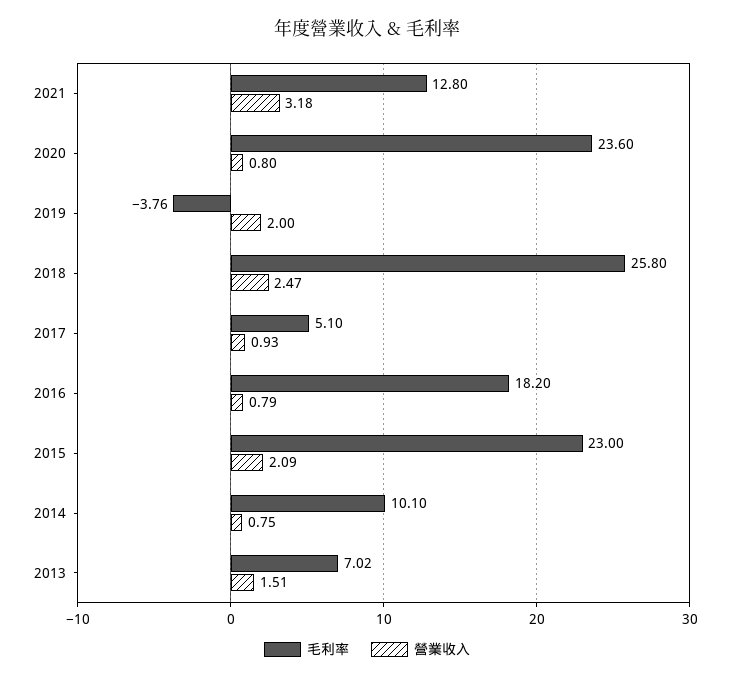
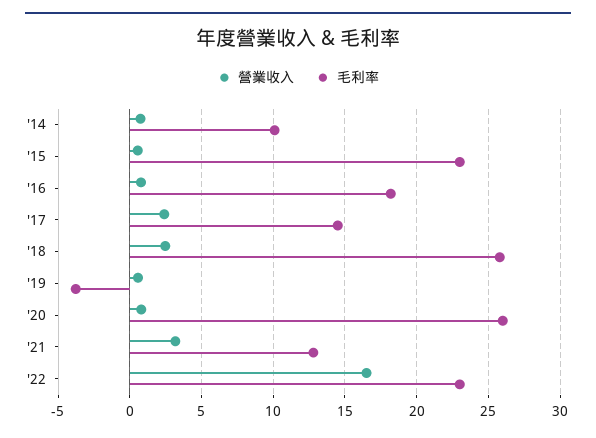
毛利率, 2020: 23.6 -> 26
營業收入, 2019: 2 -> 0.5
毛利率, 2017: 5.1 -> 14.5
營業收入, 2017: 0.93 -> 2.5
營業收入, 2015: 2.09 -> 0.5
毛利率, 2013: 7.02 -> none
營業收入, 2013: 1.51 -> none
營業收入, '22: none -> 16.5
毛利率, '22: none -> 23

